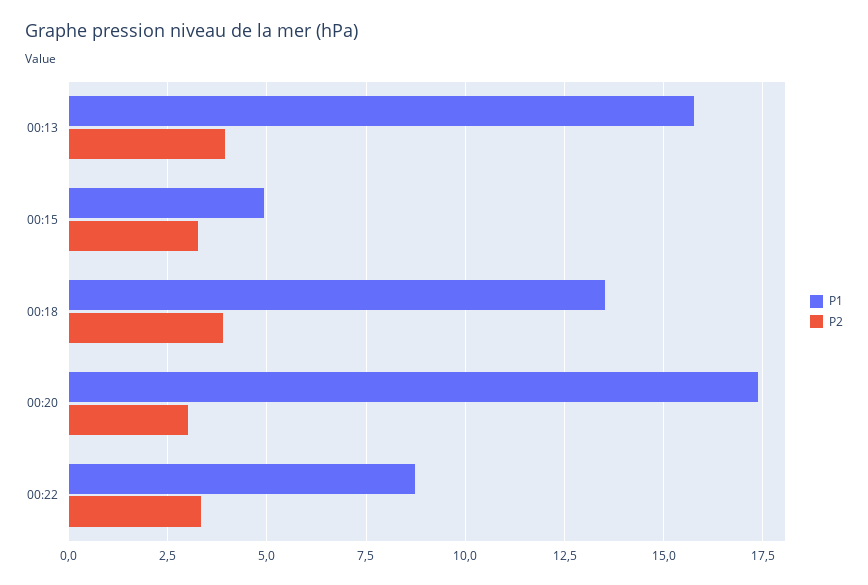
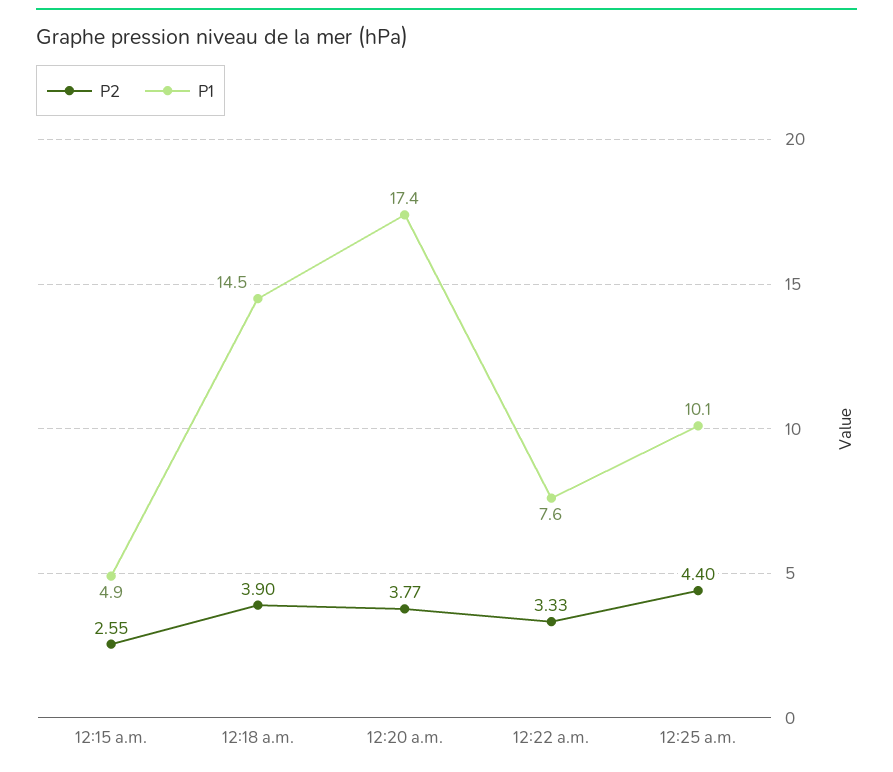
P1, 00:13: 15.75 -> none
P2, 00:13: 4 -> none
P2, 00:15: 3.25 -> 2.55
P1, 00:18: 13.5 -> 14.5
P2, 00:20: 3 -> 3.77
P1, 00:22: 8.75 -> 7.6
P2, 12:25 a.m.: none -> 4.4
P1, 12:25 a.m.: none -> 10.1

